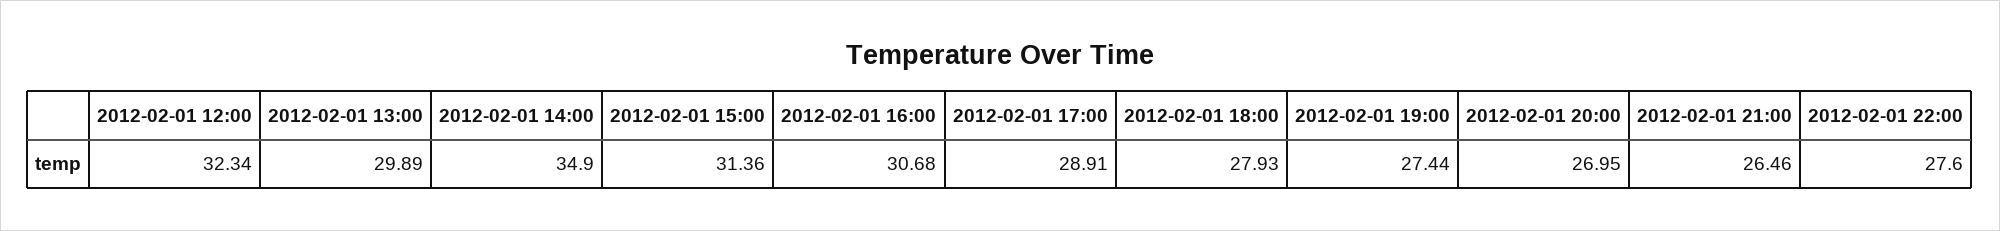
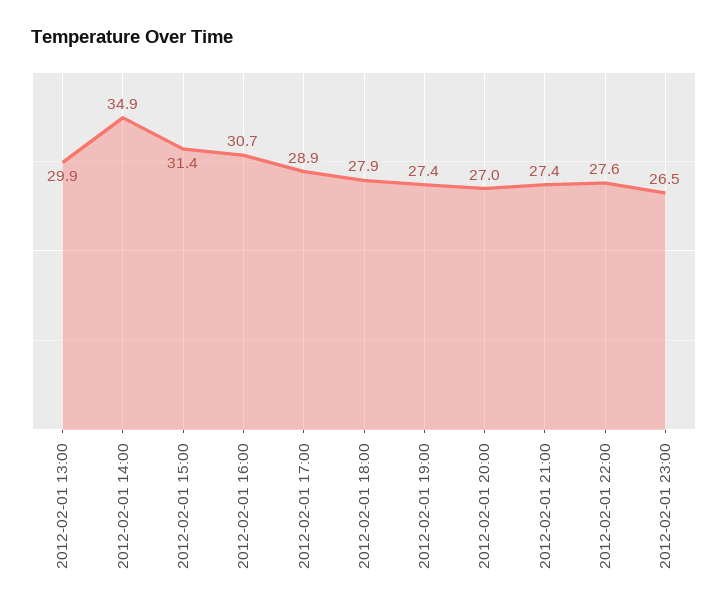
2012-02-01 12:00: 32.34 -> none
2012-02-01 21:00: 26.46 -> 27.4
2012-02-01 23:00: none -> 26.5

